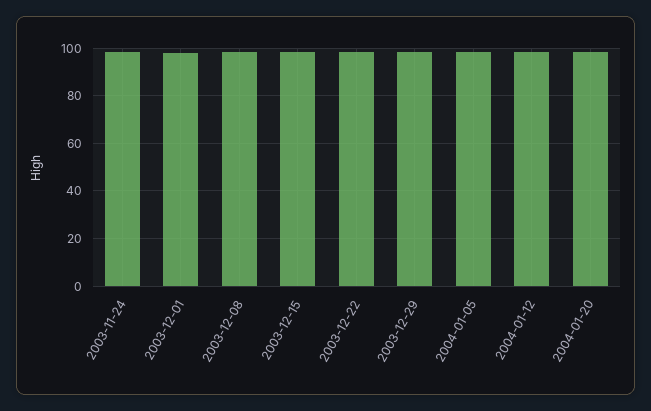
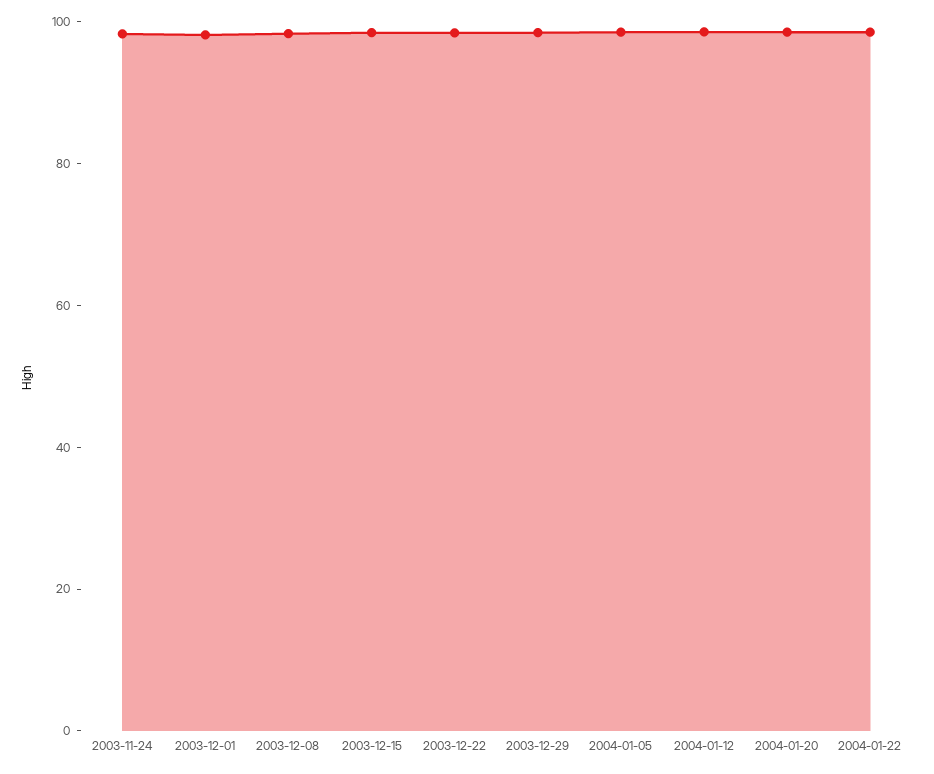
2004-01-22: none -> 100

